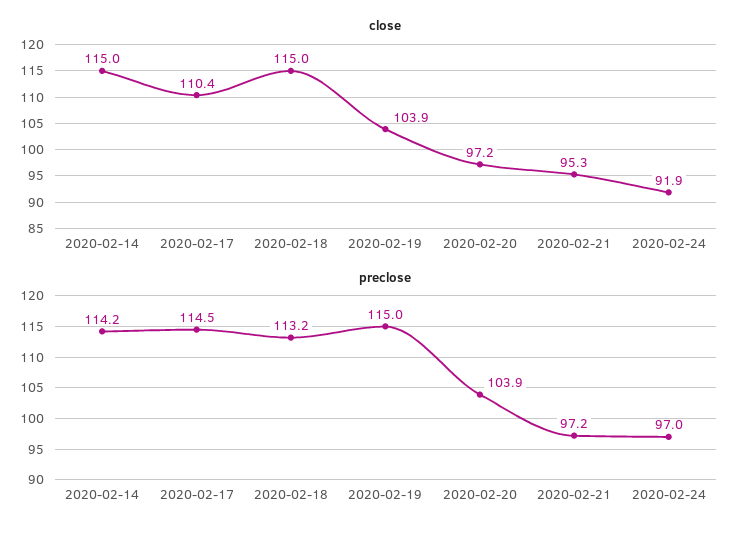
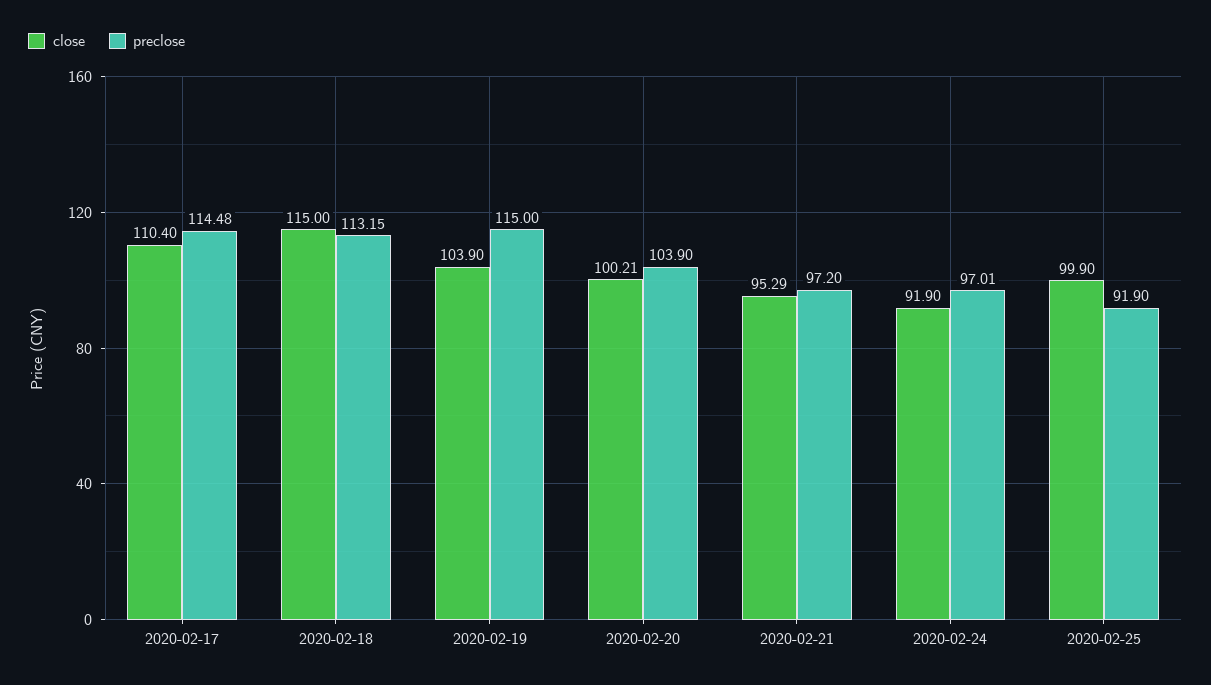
close, 2020-02-14: 115 -> none
close, 2020-02-20: 97.2 -> 100.21
preclose, 2020-02-14: 114.2 -> none
close, 2020-02-25: none -> 99.9
preclose, 2020-02-25: none -> 91.9

